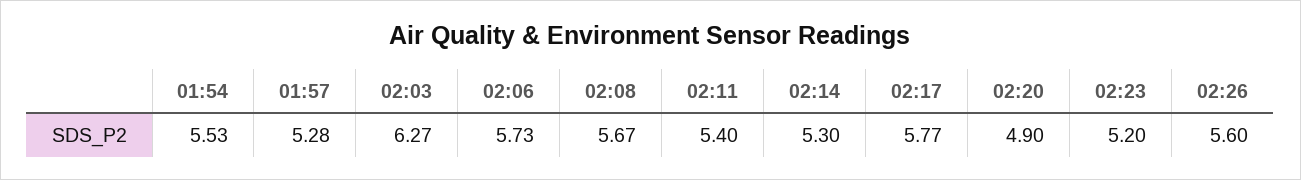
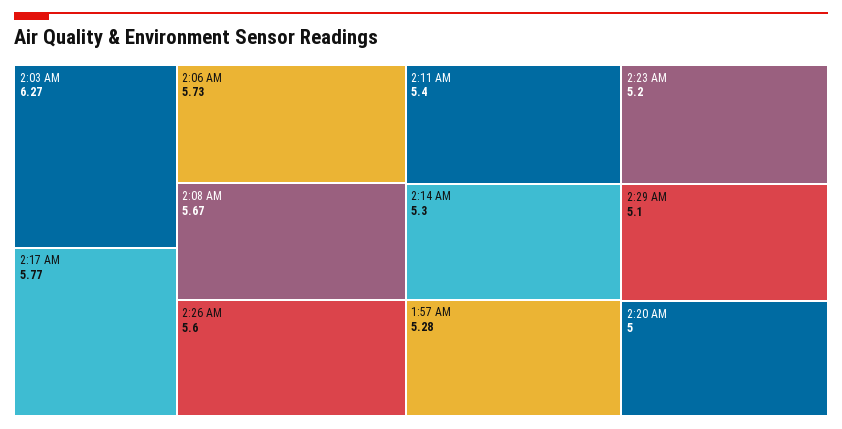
01:54: 5.53 -> none
02:20: 4.9 -> 5
2:29 AM: none -> 5.1

